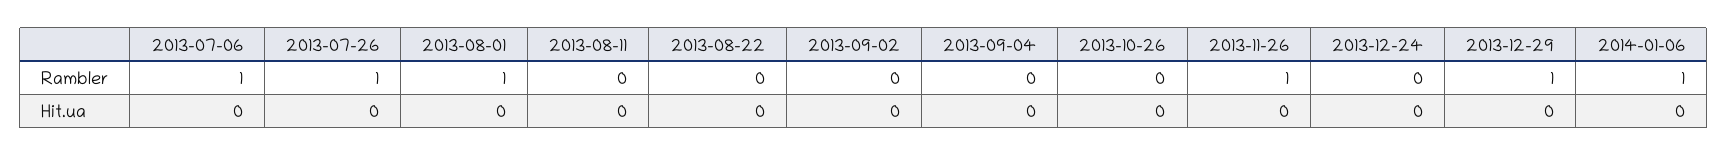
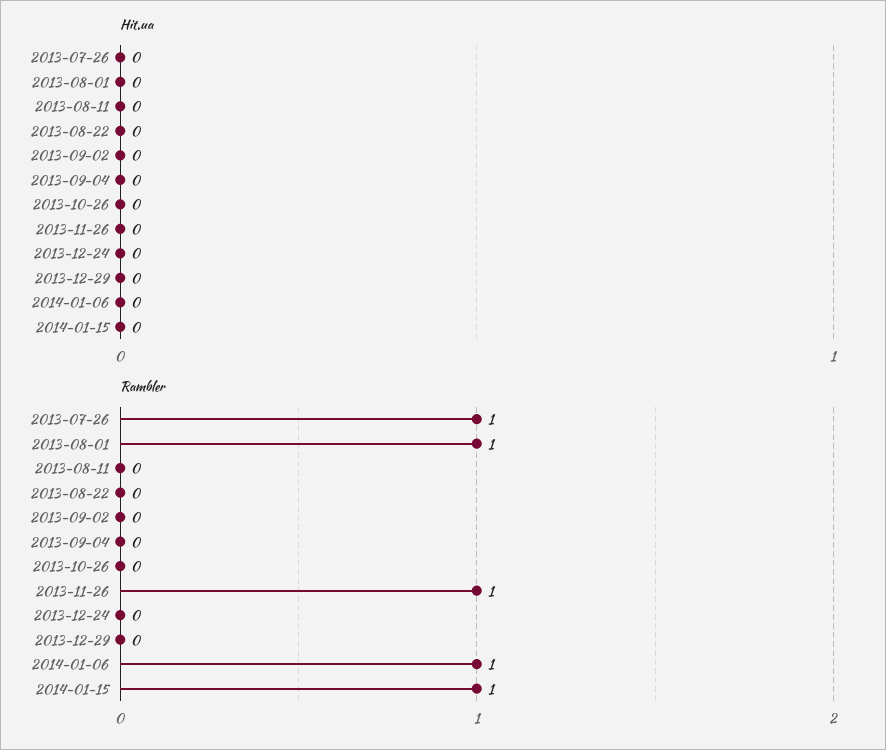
Rambler, 2013-07-06: 1 -> none
Rambler, 2013-12-29: 1 -> 0
Hit.ua, 2013-07-06: 0 -> none
Hit.ua, 2014-01-15: none -> 0
Rambler, 2014-01-15: none -> 1

